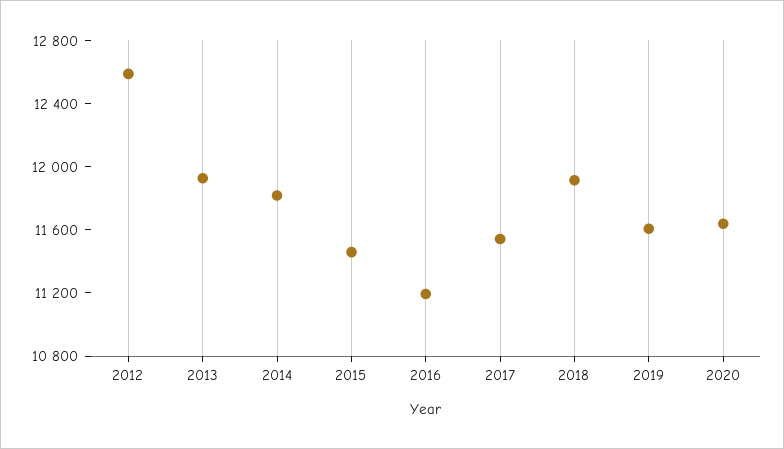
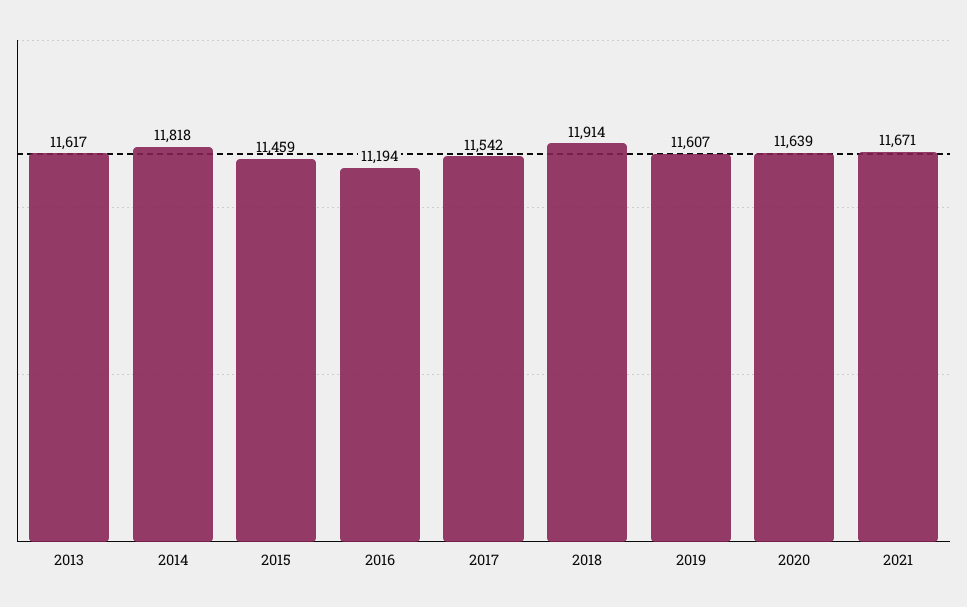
2012: 12600 -> none
2013: 11900 -> 11617
2021: none -> 11671

